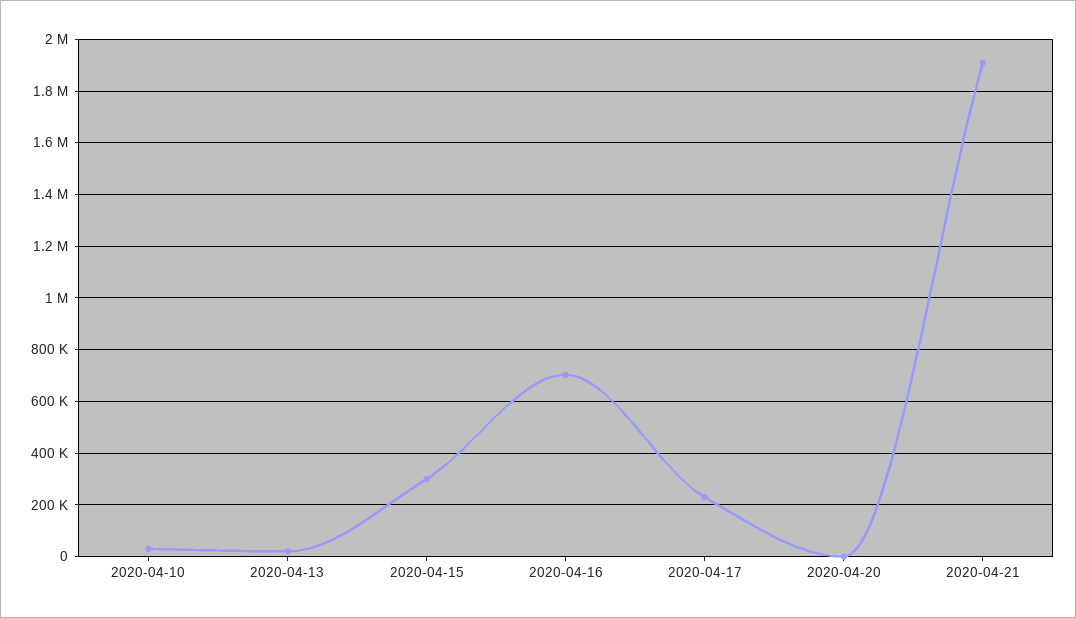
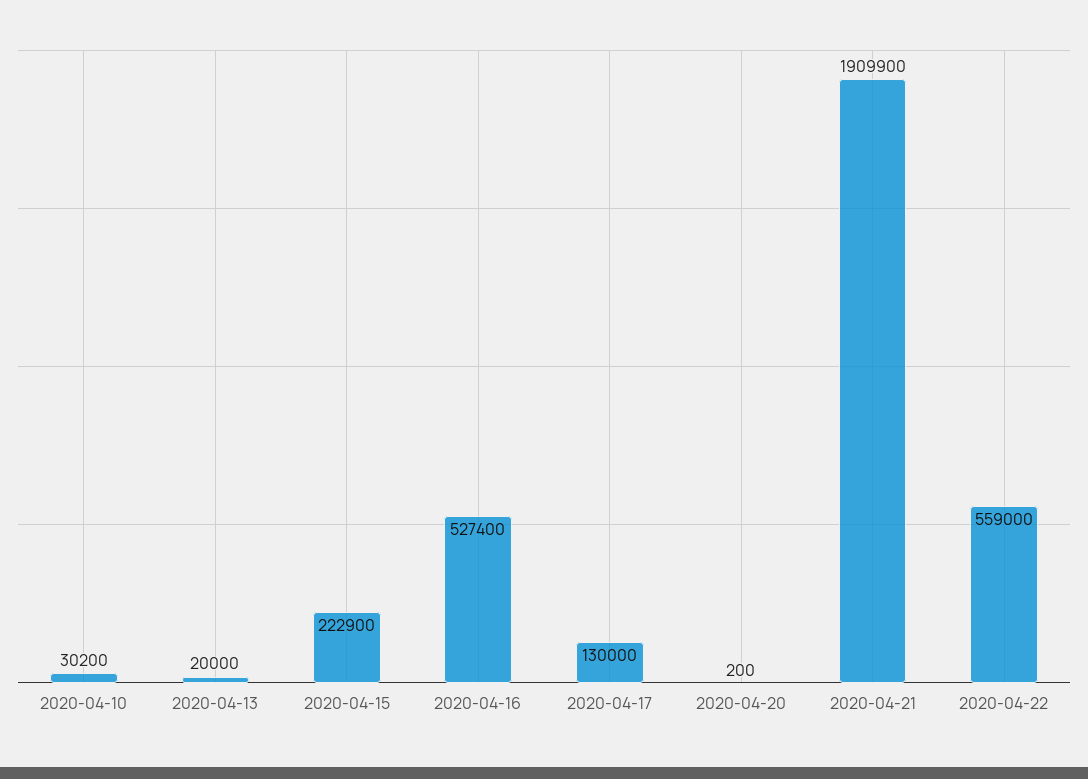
2020-04-15: 300000 -> 222900
2020-04-16: 700000 -> 527400
2020-04-17: 225000 -> 130000
2020-04-22: none -> 559000

